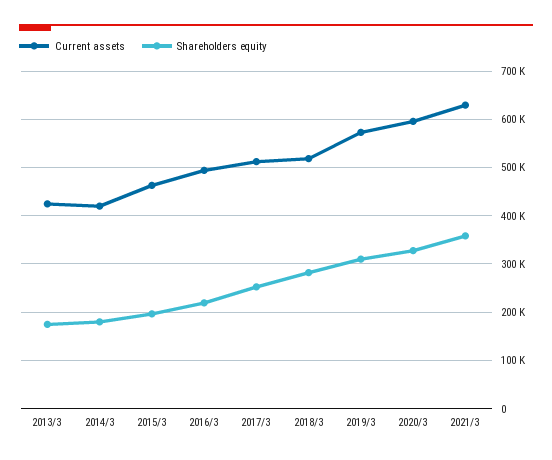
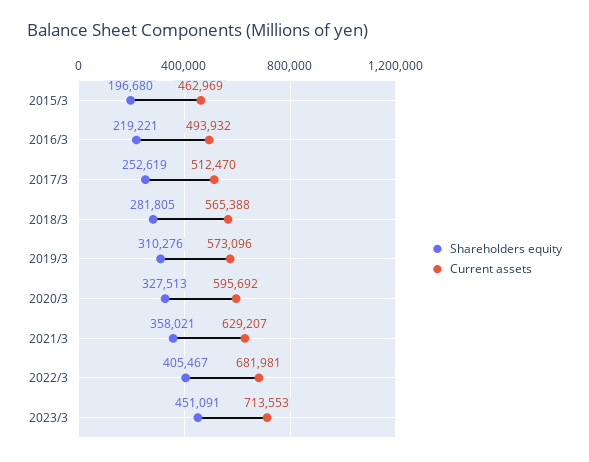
Current assets, 2013/3: 420000 -> none
Shareholders equity, 2013/3: 180000 -> none
Current assets, 2014/3: 420000 -> none
Shareholders equity, 2014/3: 180000 -> none
Current assets, 2018/3: 520000 -> 565388
Shareholders equity, 2022/3: none -> 405467
Current assets, 2022/3: none -> 681981
Shareholders equity, 2023/3: none -> 451091
Current assets, 2023/3: none -> 713553

